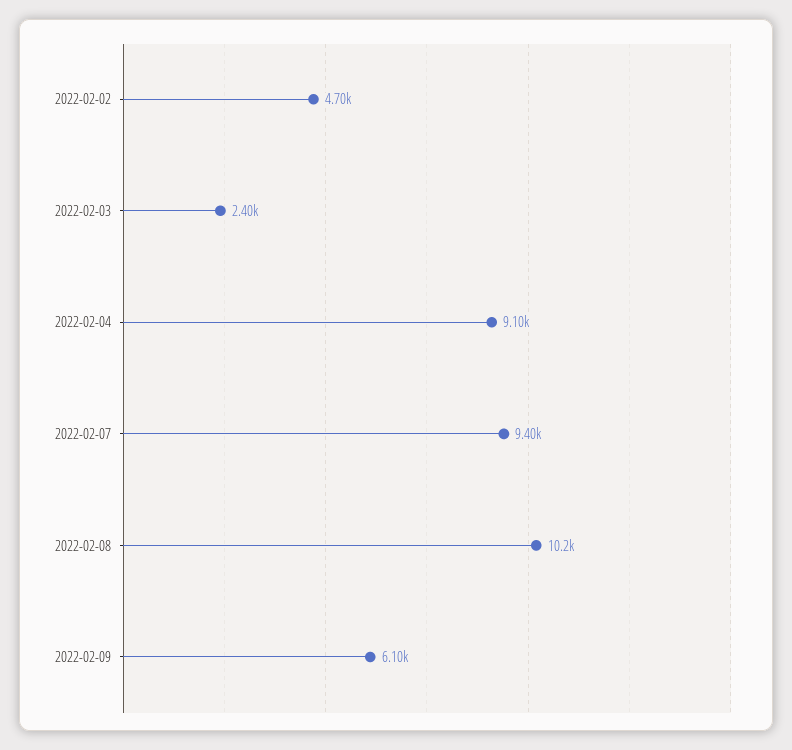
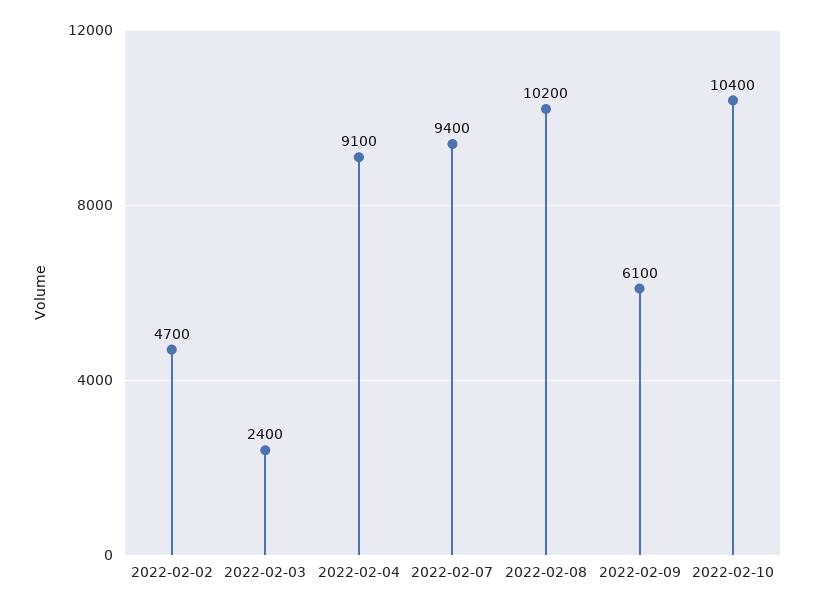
2022-02-10: none -> 10400

